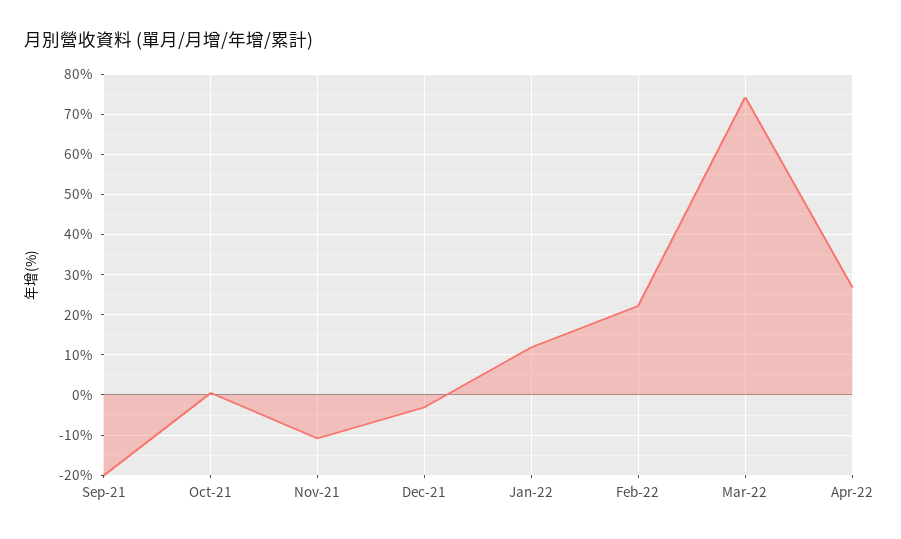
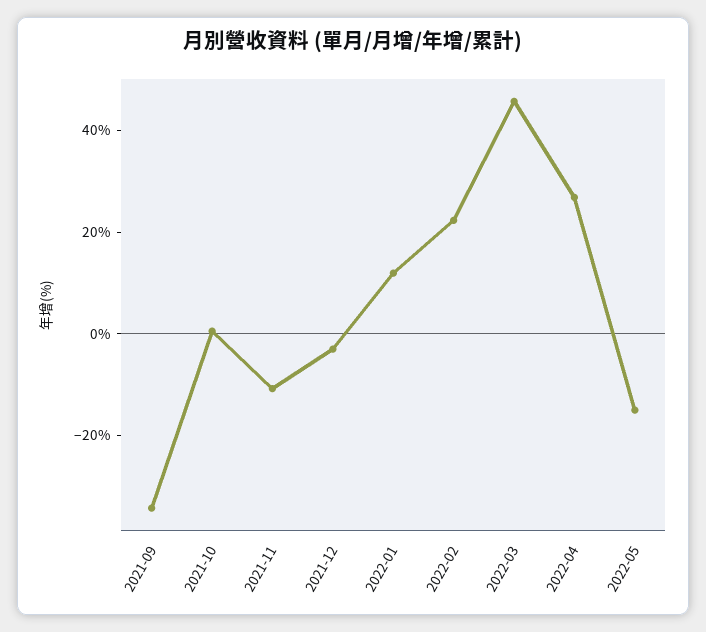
Sep-21: -20 -> -35
Mar-22: 74 -> 45
2022-05: none -> -15

